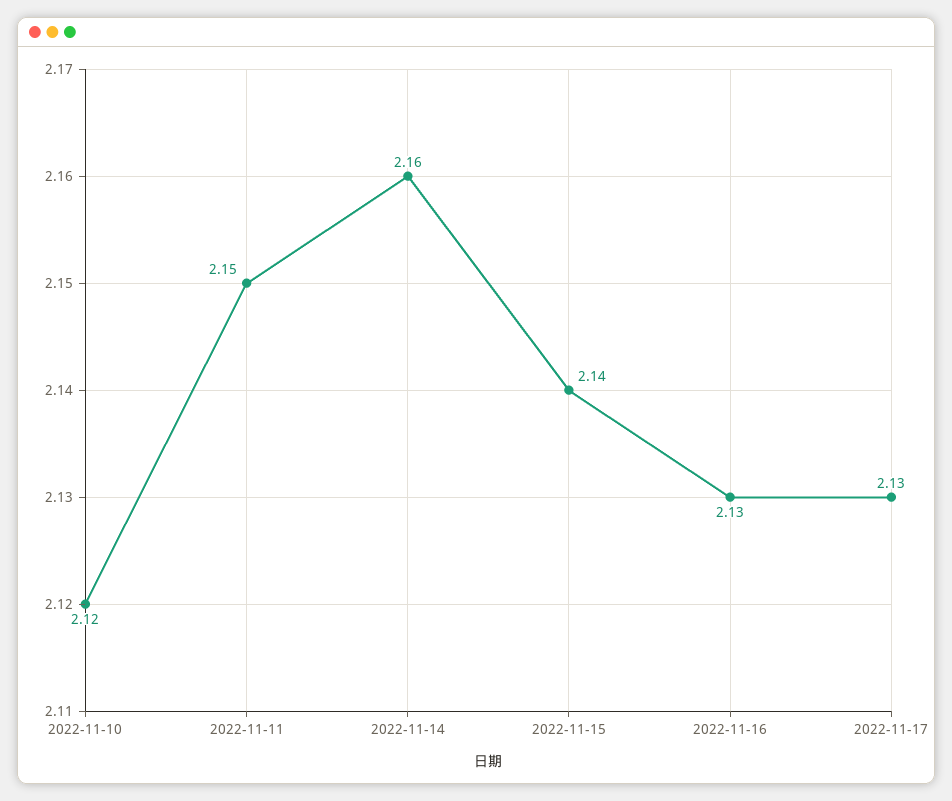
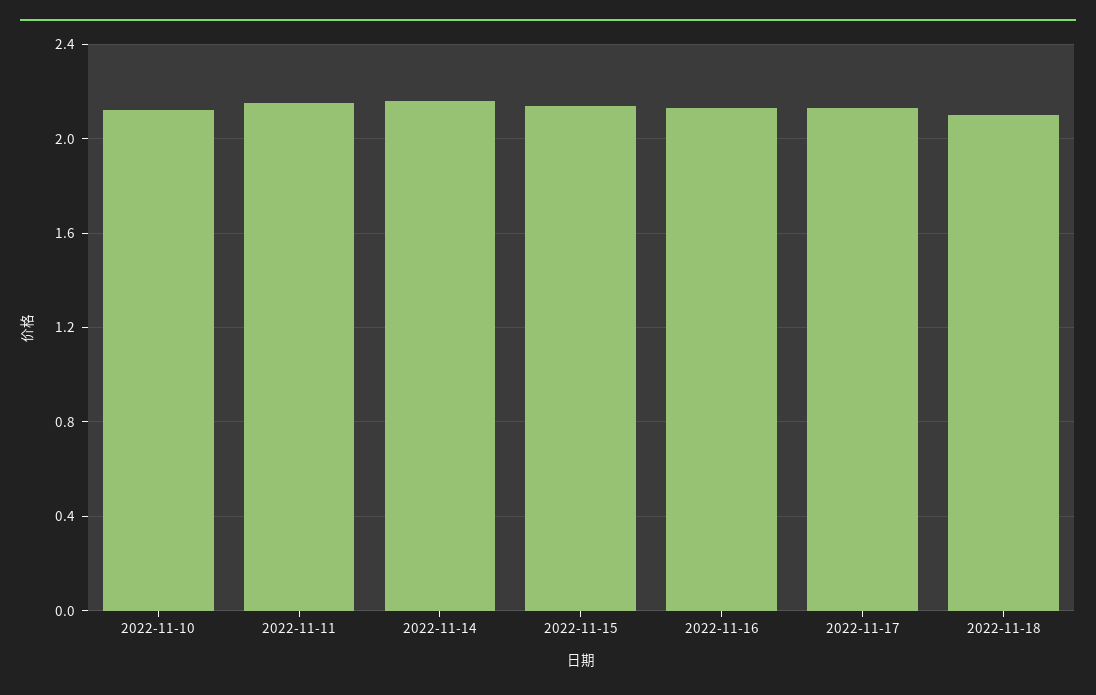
2022-11-18: none -> 2.1

